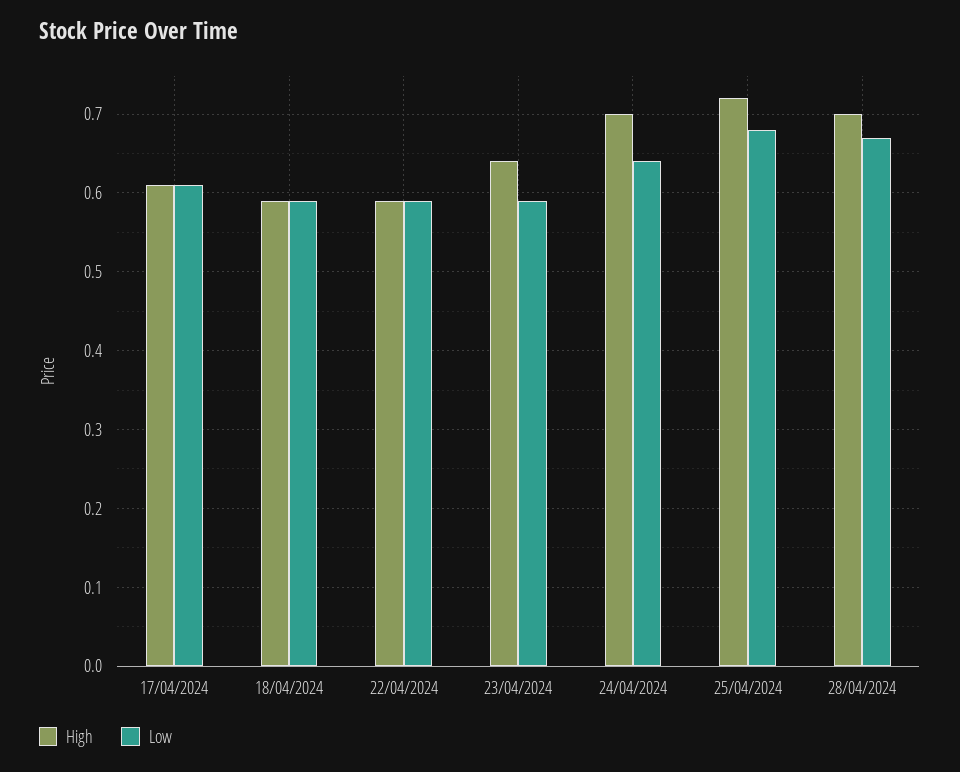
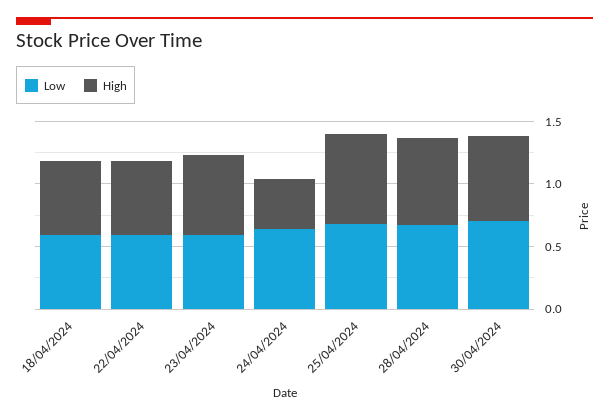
High, 17/04/2024: 0.61 -> none
Low, 17/04/2024: 0.61 -> none
High, 24/04/2024: 0.7 -> 0.4
Low, 30/04/2024: none -> 0.7
High, 30/04/2024: none -> 0.7

